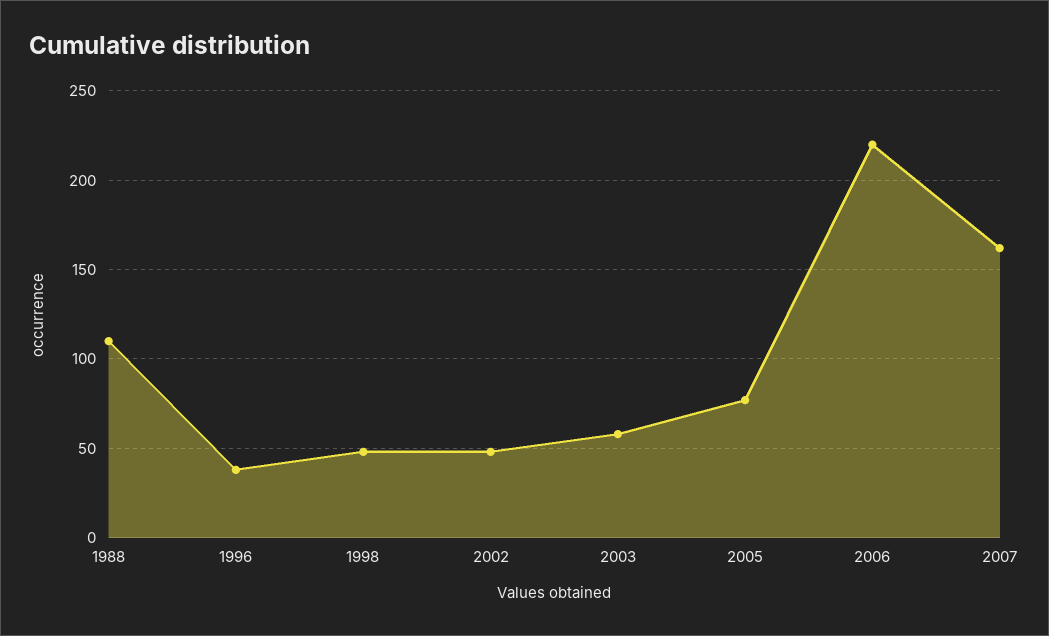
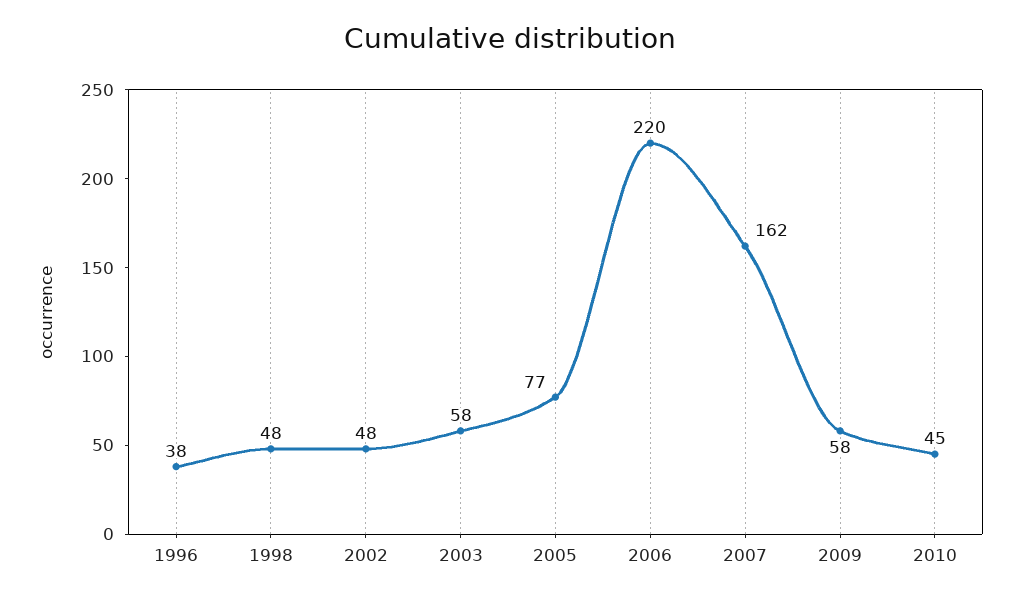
1988: 110 -> none
2009: none -> 58
2010: none -> 45

